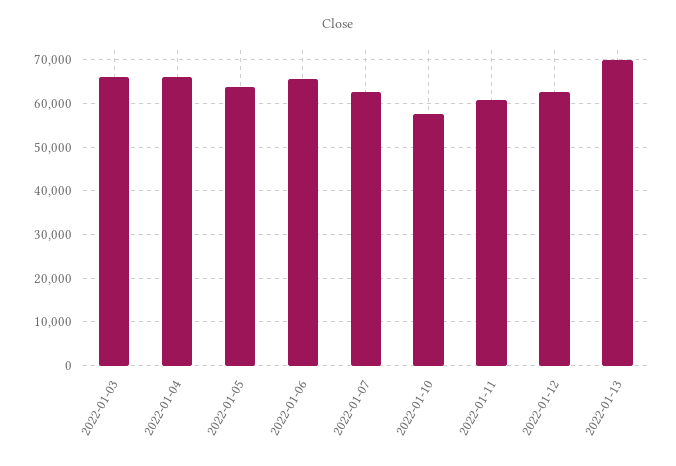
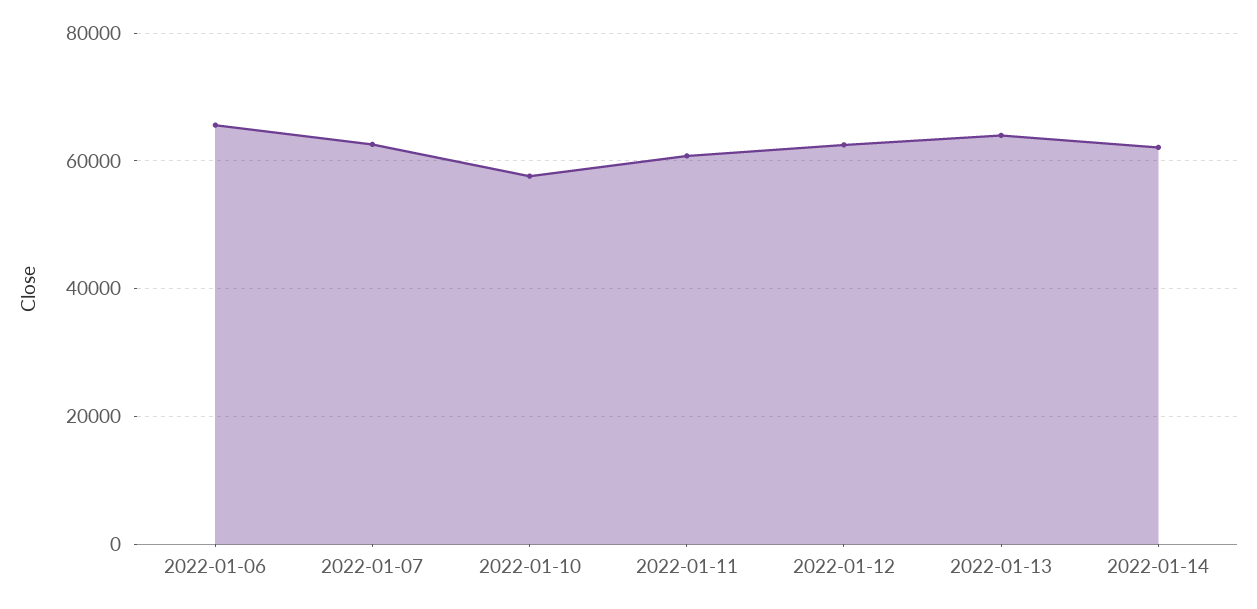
2022-01-03: 66000 -> none
2022-01-04: 66000 -> none
2022-01-05: 64000 -> none
2022-01-13: 70000 -> 64000
2022-01-14: none -> 62000

